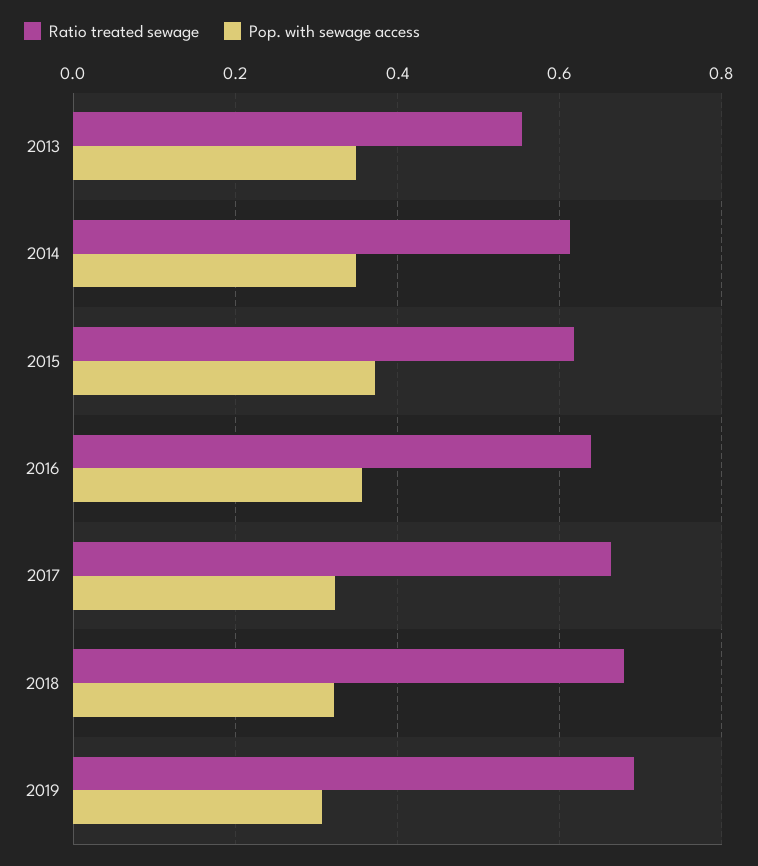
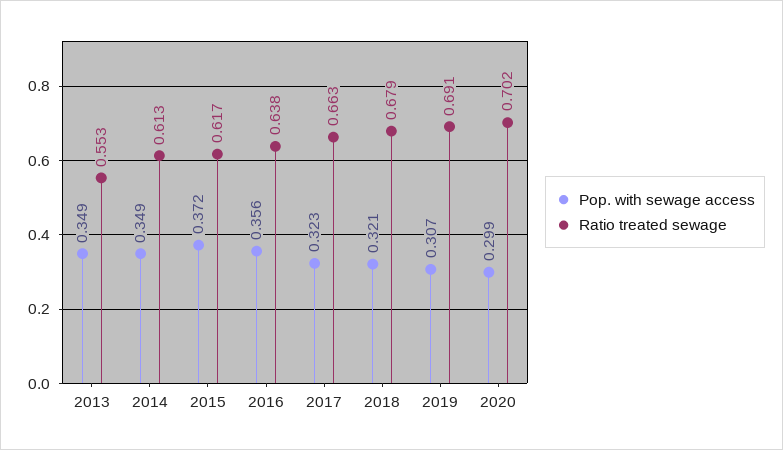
Pop. with sewage access, 2020: none -> 0.299
Ratio treated sewage, 2020: none -> 0.702

